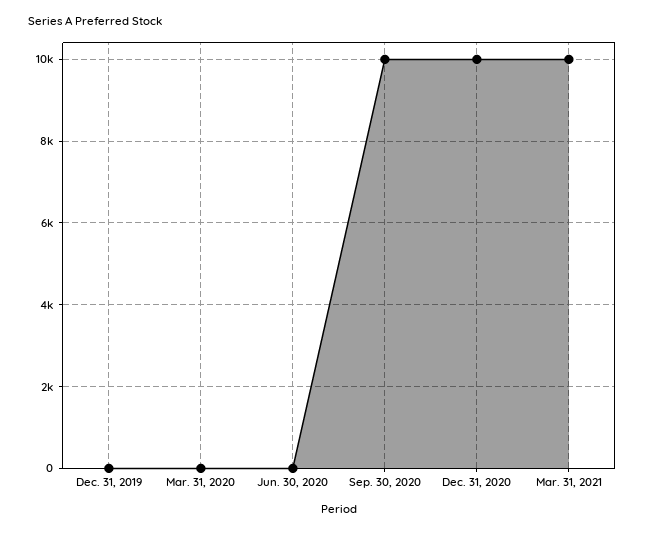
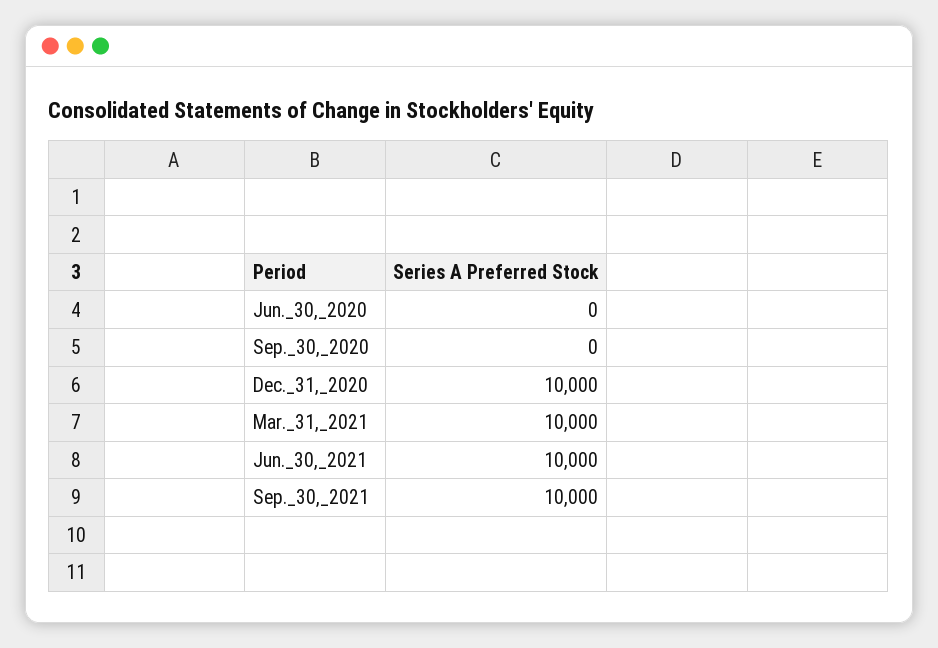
Dec. 31, 2019: 0 -> none
Mar. 31, 2020: 0 -> none
Sep. 30, 2020: 10000 -> 0
Jun._30,_2021: none -> 10000
Sep._30,_2021: none -> 10000

